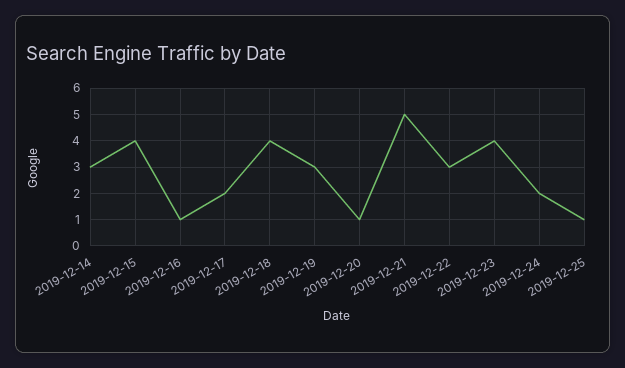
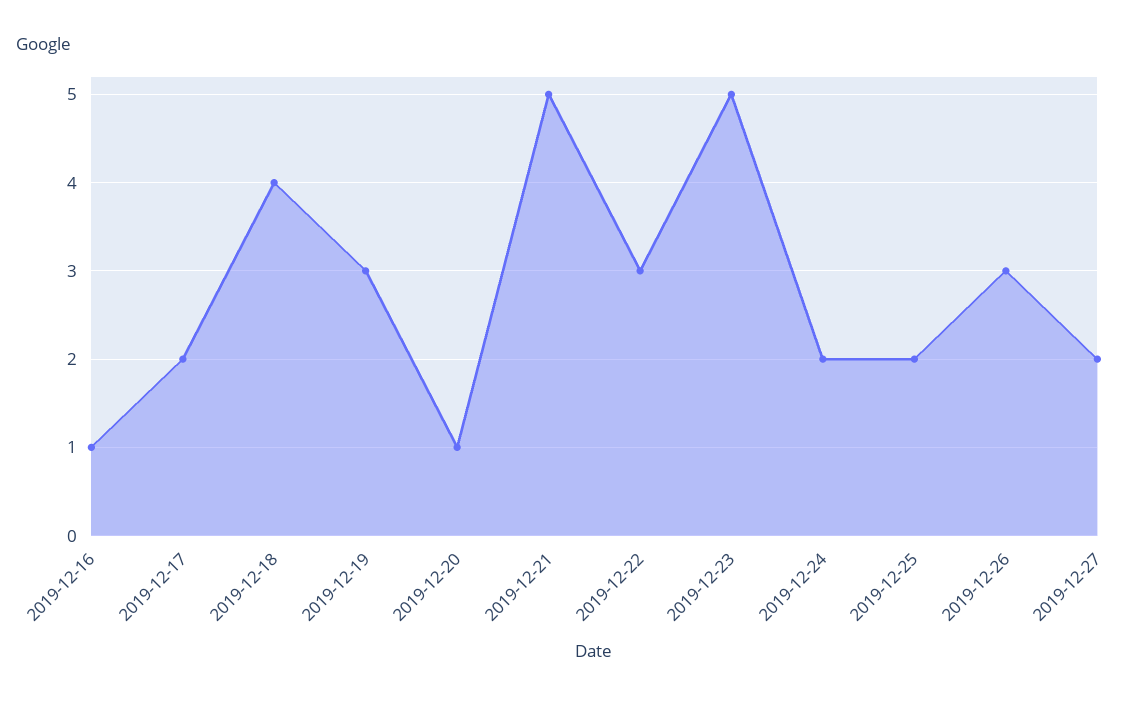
2019-12-14: 3 -> none
2019-12-15: 4 -> none
2019-12-23: 4 -> 5
2019-12-25: 1 -> 2
2019-12-26: none -> 3
2019-12-27: none -> 2

